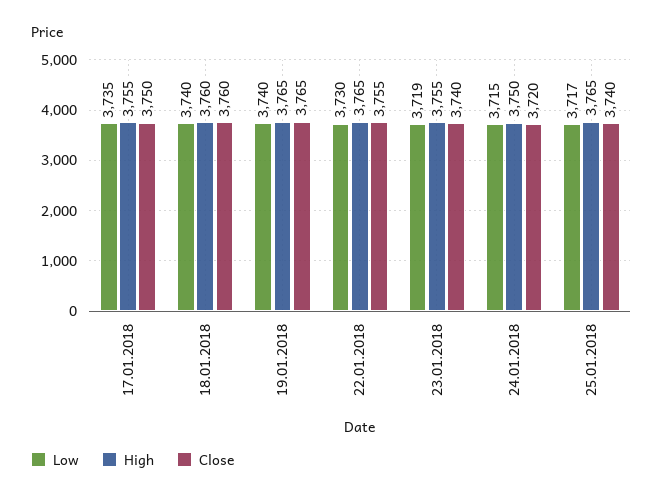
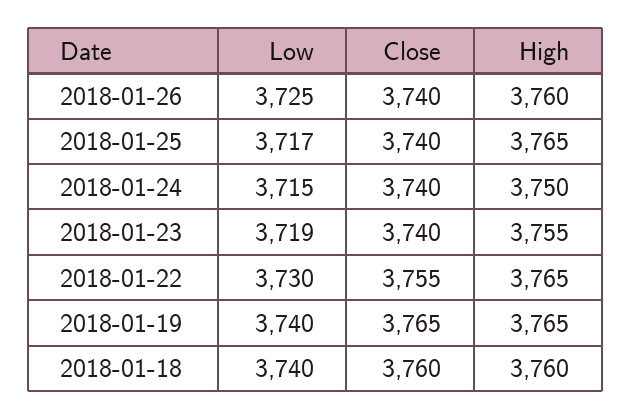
Low, 17.01.2018: 3735 -> none
High, 17.01.2018: 3755 -> none
Close, 17.01.2018: 3750 -> none
Close, 24.01.2018: 3720 -> 3740
Low, 2018-01-26: none -> 3725
Close, 2018-01-26: none -> 3740
High, 2018-01-26: none -> 3760

